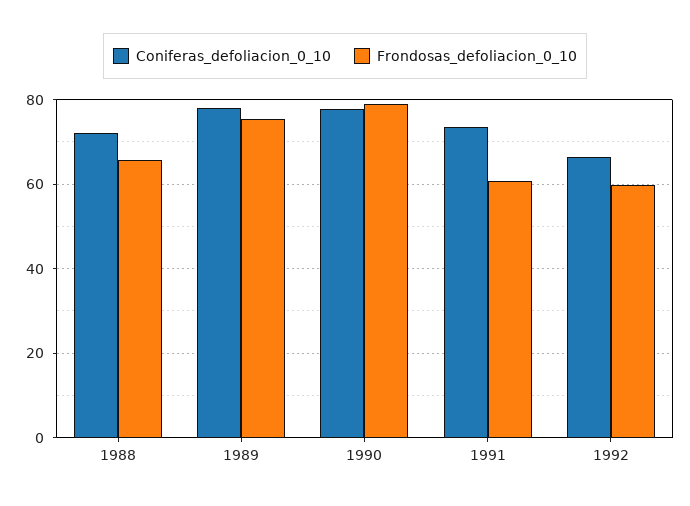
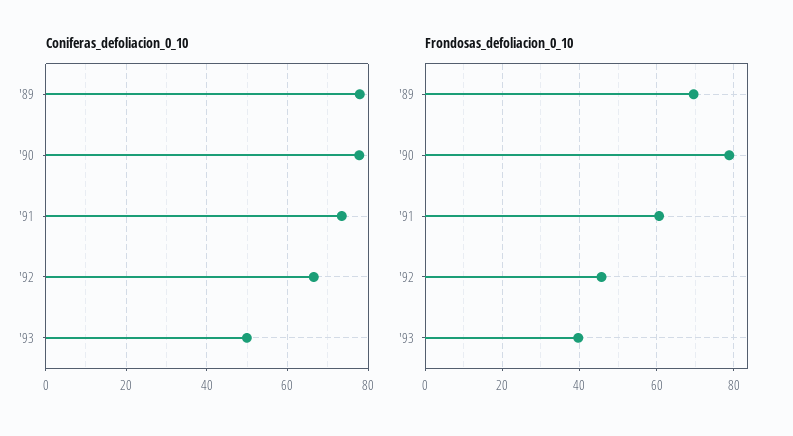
Coniferas_defoliacion_0_10, 1988: 72 -> none
Frondosas_defoliacion_0_10, 1988: 66 -> none
Frondosas_defoliacion_0_10, 1989: 76 -> 70
Frondosas_defoliacion_0_10, 1992: 60 -> 46
Coniferas_defoliacion_0_10, '93: none -> 50
Frondosas_defoliacion_0_10, '93: none -> 40

